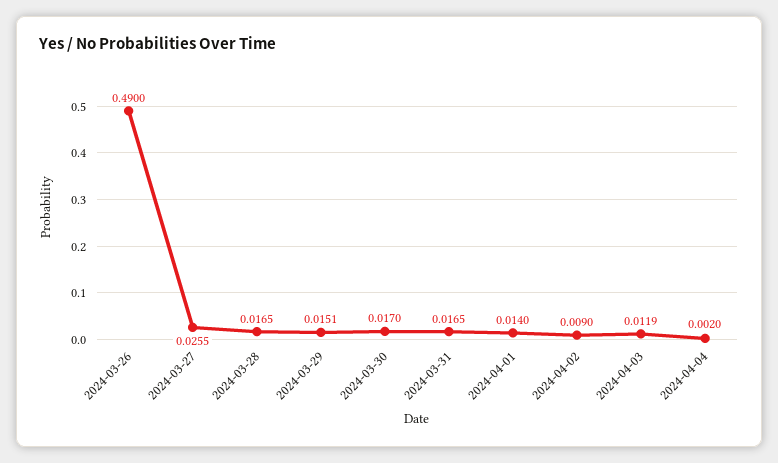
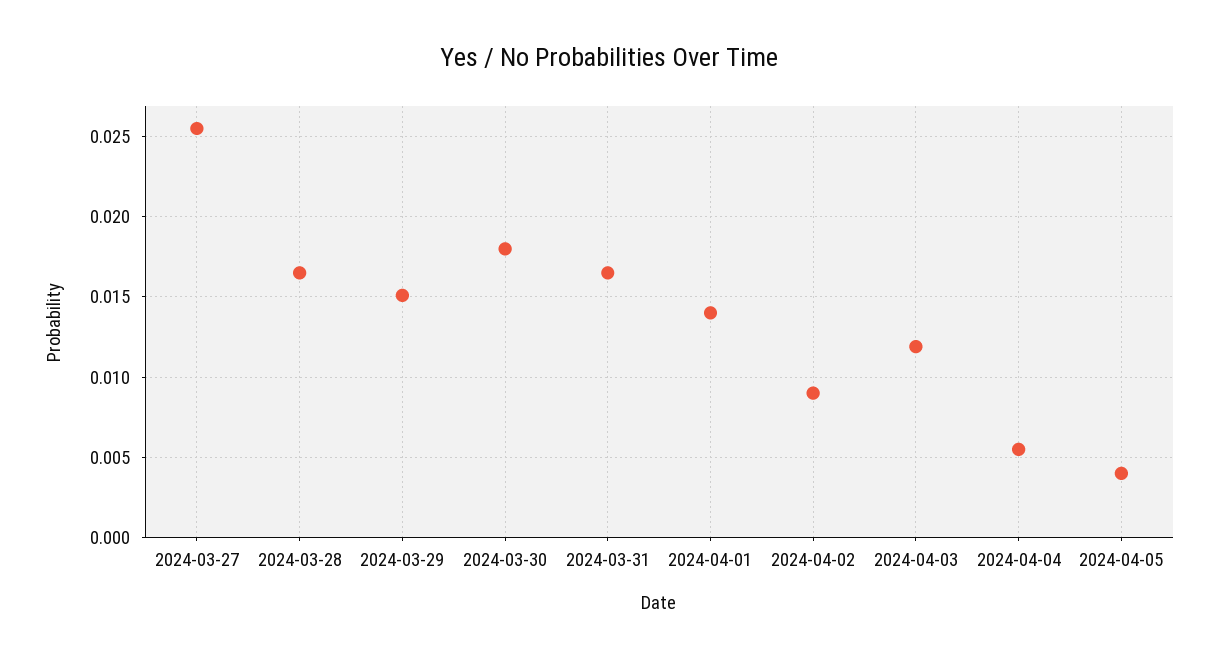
2024-03-26: 0.49 -> none
2024-03-30: 0.017 -> 0.018
2024-04-04: 0.002 -> 0.0055
2024-04-05: none -> 0.004

